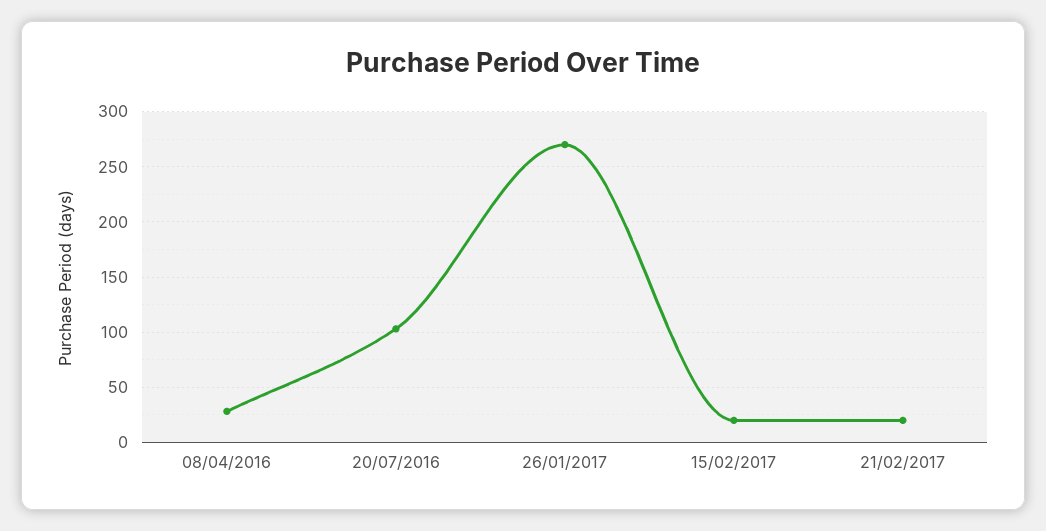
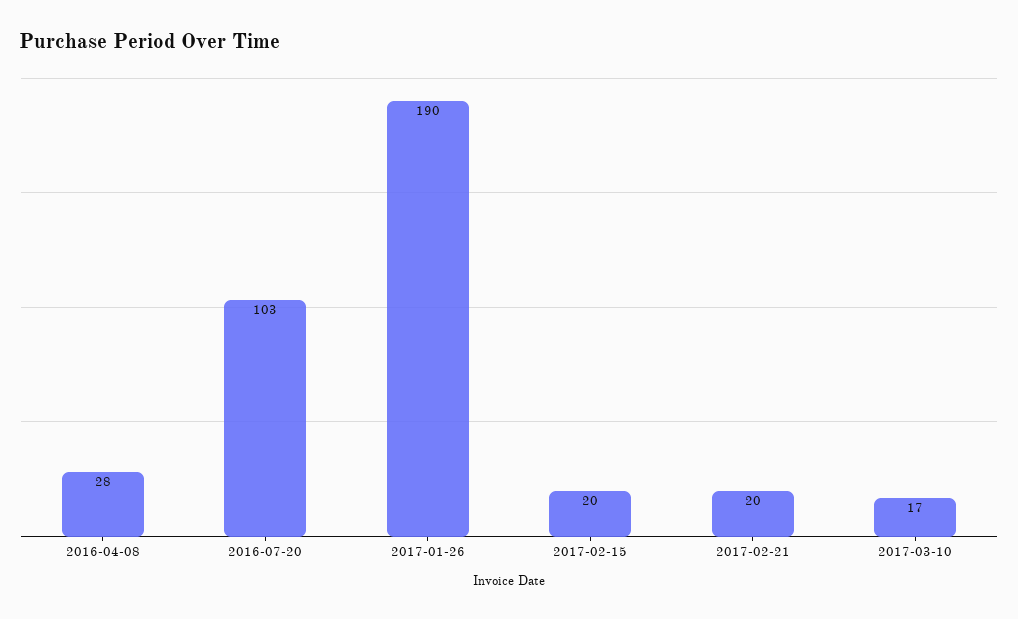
26/01/2017: 270 -> 190
2017-03-10: none -> 17

